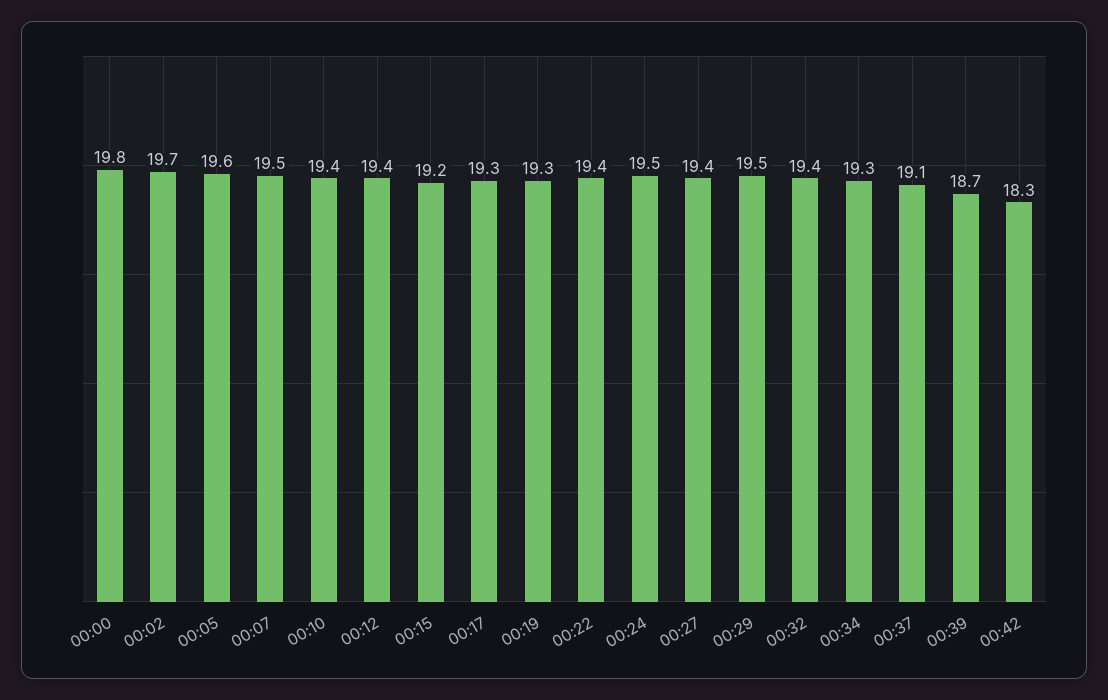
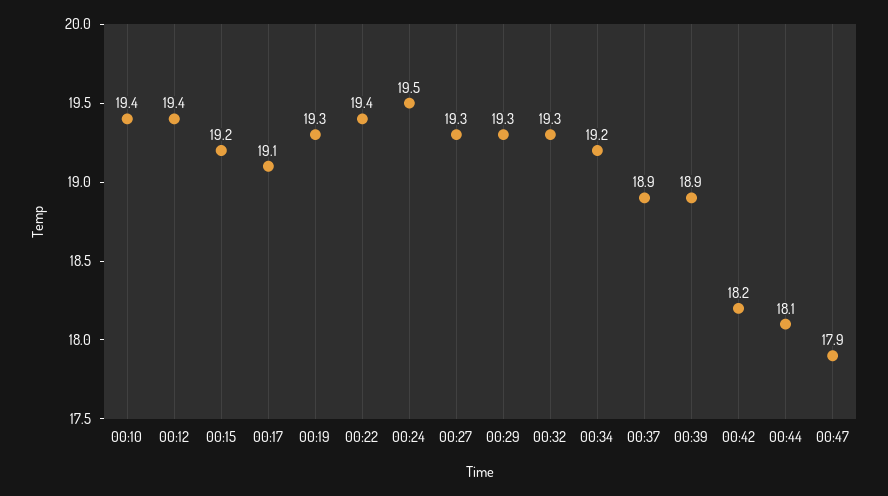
00:00: 19.8 -> none
00:02: 19.7 -> none
00:05: 19.6 -> none
00:07: 19.5 -> none
00:17: 19.3 -> 19.1
00:27: 19.4 -> 19.3
00:29: 19.5 -> 19.3
00:32: 19.4 -> 19.3
00:34: 19.3 -> 19.2
00:37: 19.1 -> 18.9
00:39: 18.7 -> 18.9
00:42: 18.3 -> 18.2
00:44: none -> 18.1
00:47: none -> 17.9

